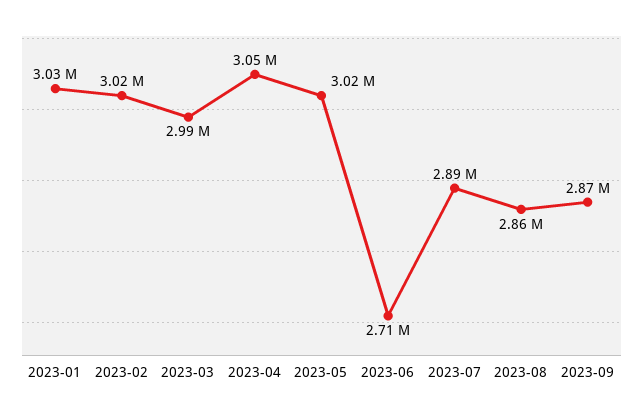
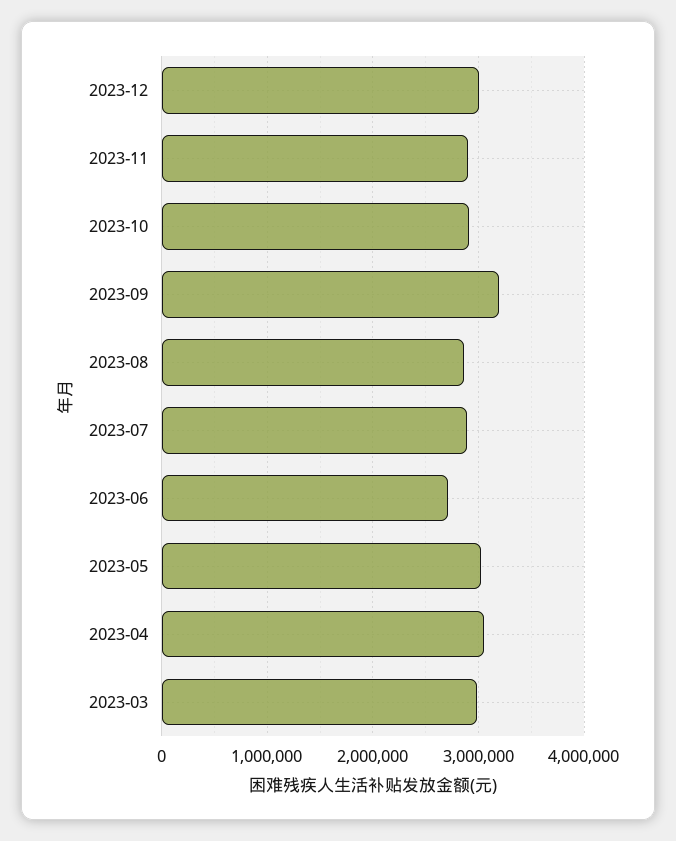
2023-01: 3030000 -> none
2023-02: 3020000 -> none
2023-09: 2870000 -> 3200000
2023-12: none -> 3000000
2023-11: none -> 2900000
2023-10: none -> 2900000

